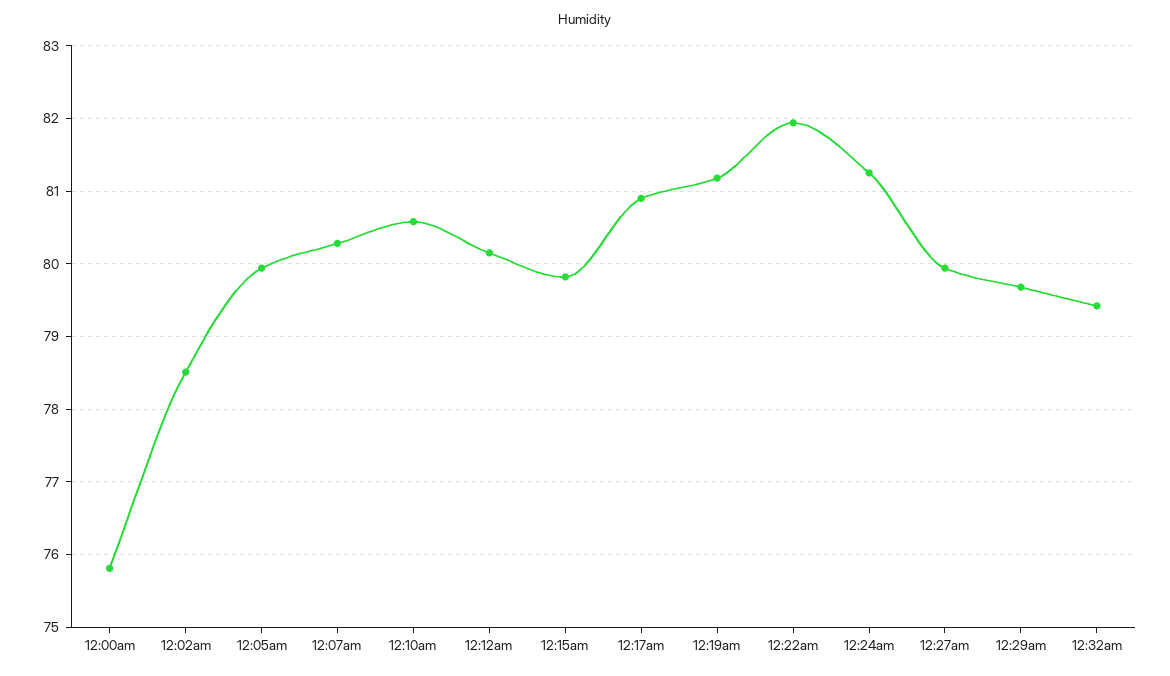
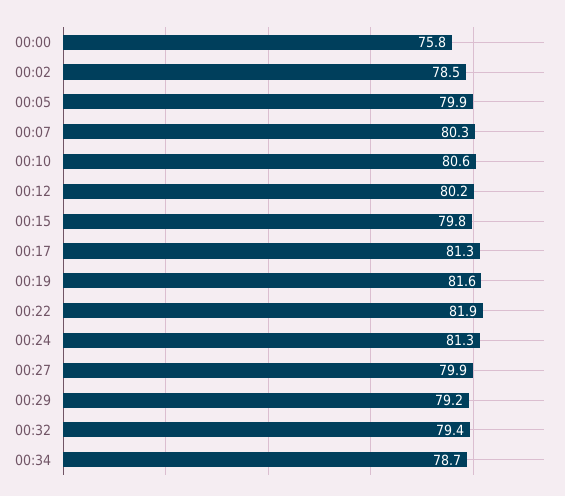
12:17am: 80.9 -> 81.3
12:19am: 81.2 -> 81.6
12:29am: 79.7 -> 79.2
00:34: none -> 78.7

